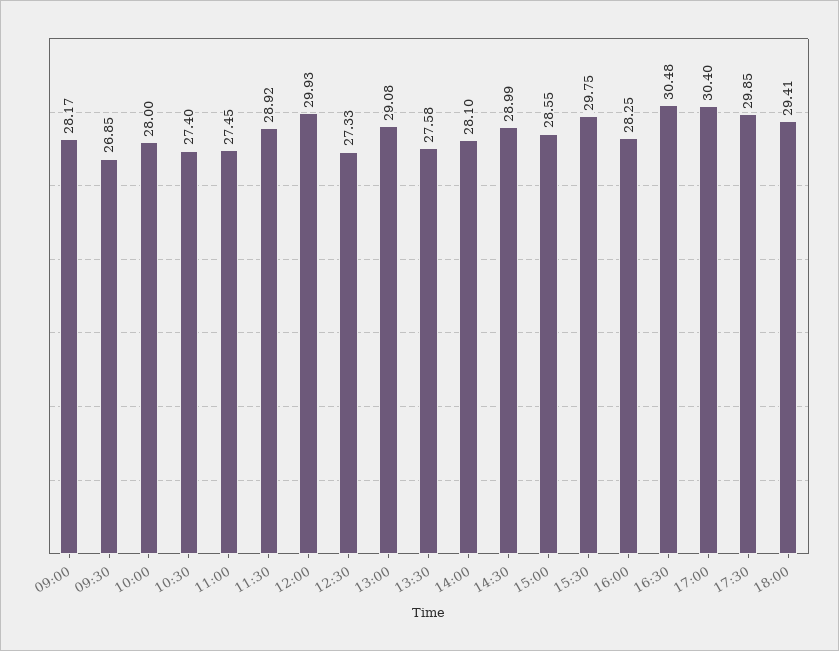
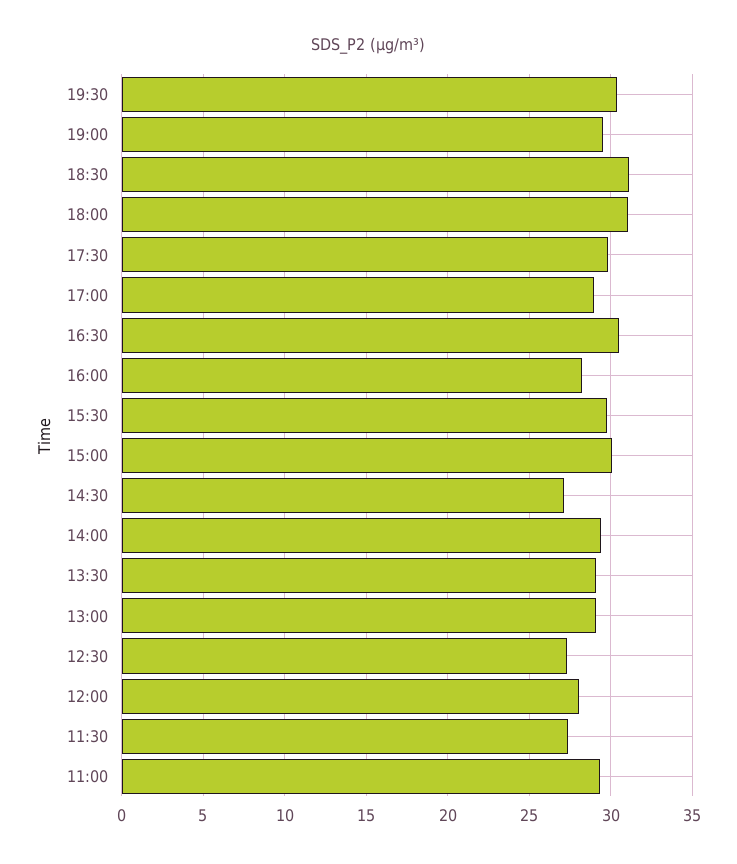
09:00: 28.17 -> none
09:30: 26.85 -> none
10:00: 28 -> none
10:30: 27.4 -> none
11:00: 27.45 -> 29.5
11:30: 28.92 -> 27.5
12:00: 29.93 -> 28
13:30: 27.58 -> 29
14:00: 28.1 -> 29.5
14:30: 28.99 -> 27
15:00: 28.55 -> 30
17:00: 30.4 -> 29
18:00: 29.41 -> 31
19:30: none -> 30.5
19:00: none -> 29.5
18:30: none -> 31

